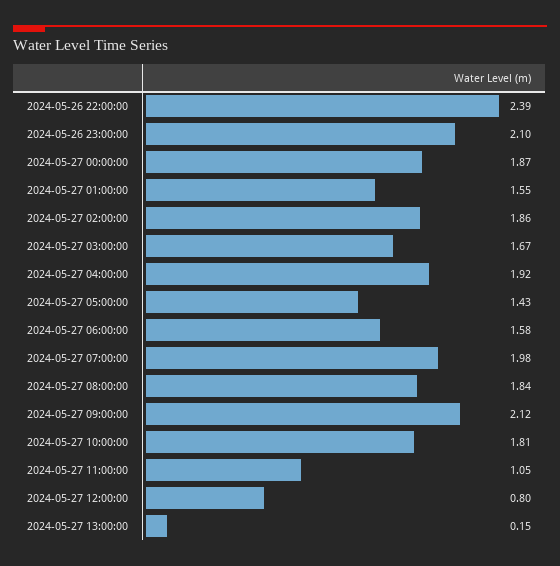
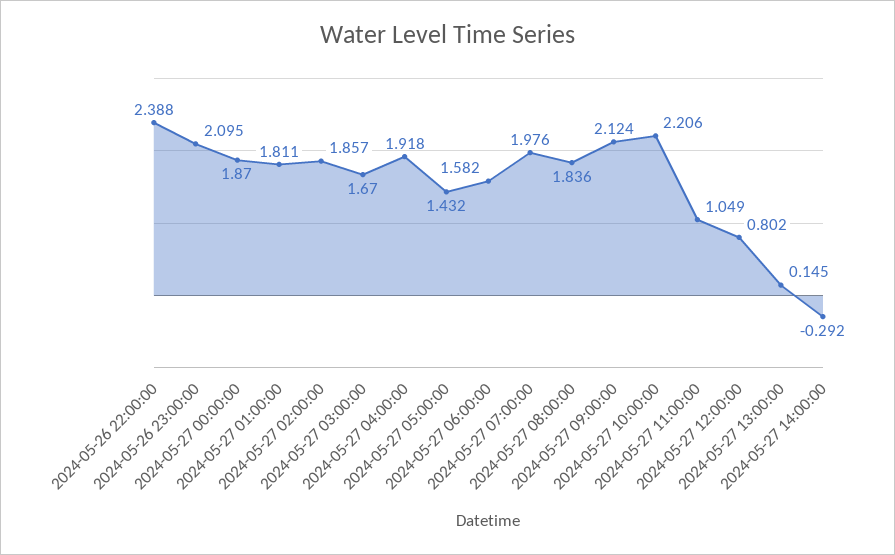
2024-05-27 01:00:00: 1.55 -> 1.811
2024-05-27 10:00:00: 1.81 -> 2.206
2024-05-27 14:00:00: none -> -0.292

